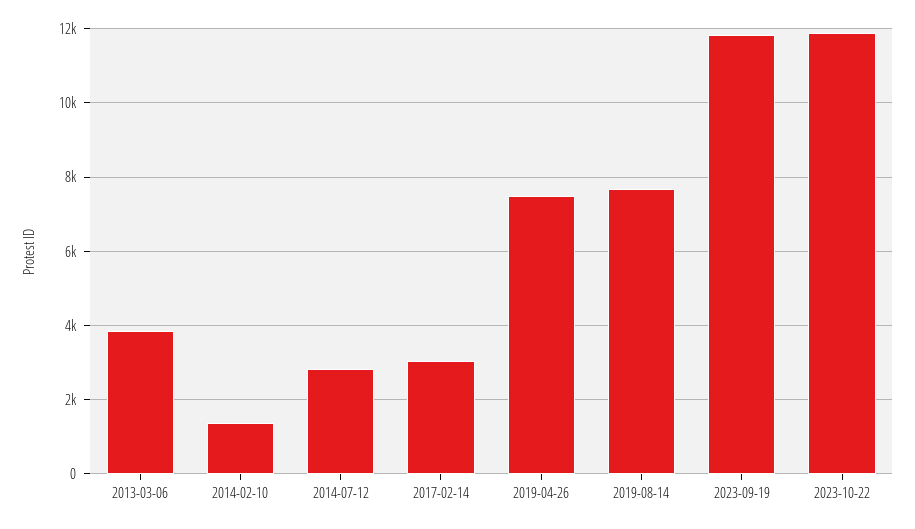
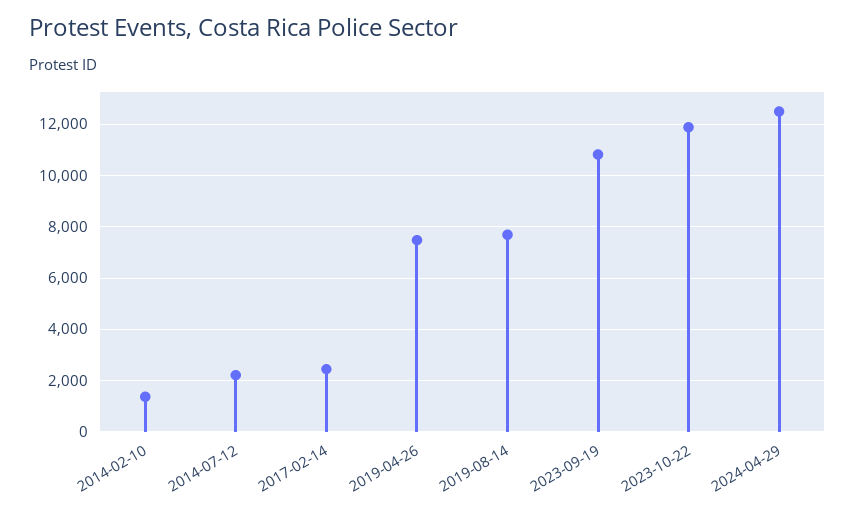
2013-03-06: 3800 -> none
2014-07-12: 2800 -> 2250
2017-02-14: 3000 -> 2500
2023-09-19: 11800 -> 10750
2024-04-29: none -> 12500

